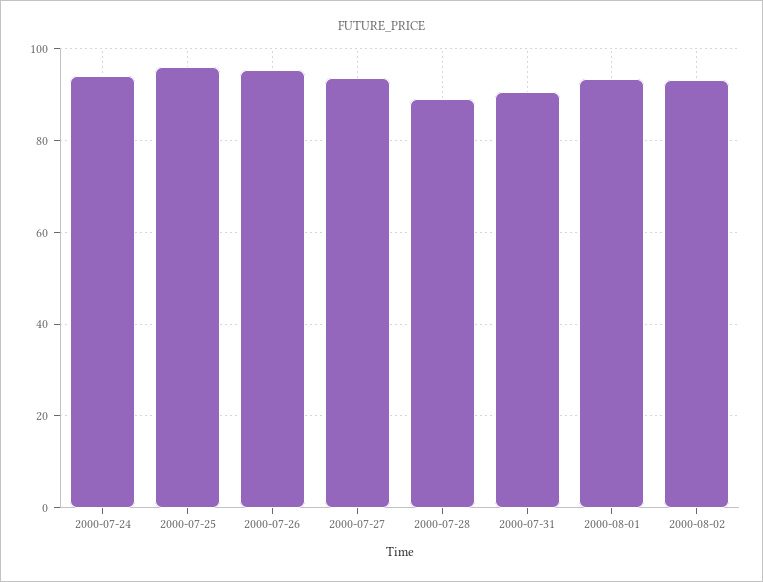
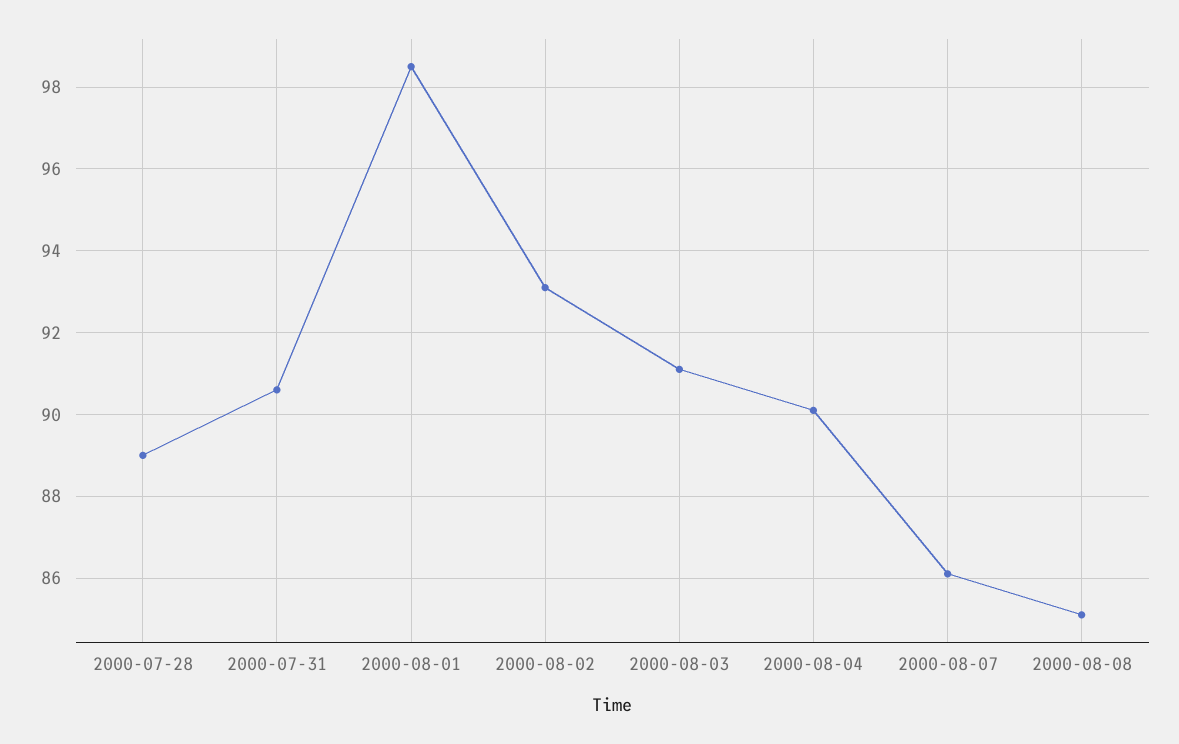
2000-07-24: 94 -> none
2000-07-25: 96 -> none
2000-07-26: 96 -> none
2000-07-27: 94 -> none
2000-08-01: 94 -> 98.5
2000-08-03: none -> 91
2000-08-04: none -> 90
2000-08-07: none -> 86
2000-08-08: none -> 85

